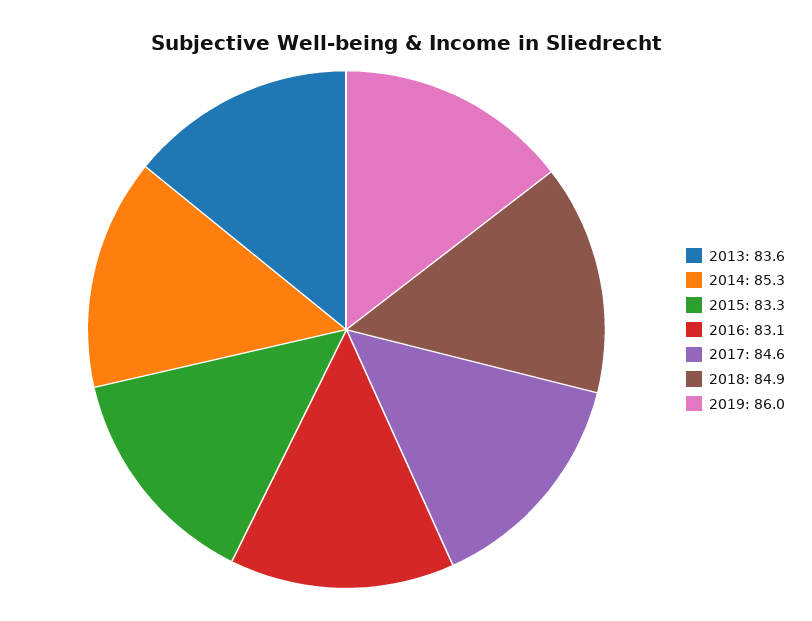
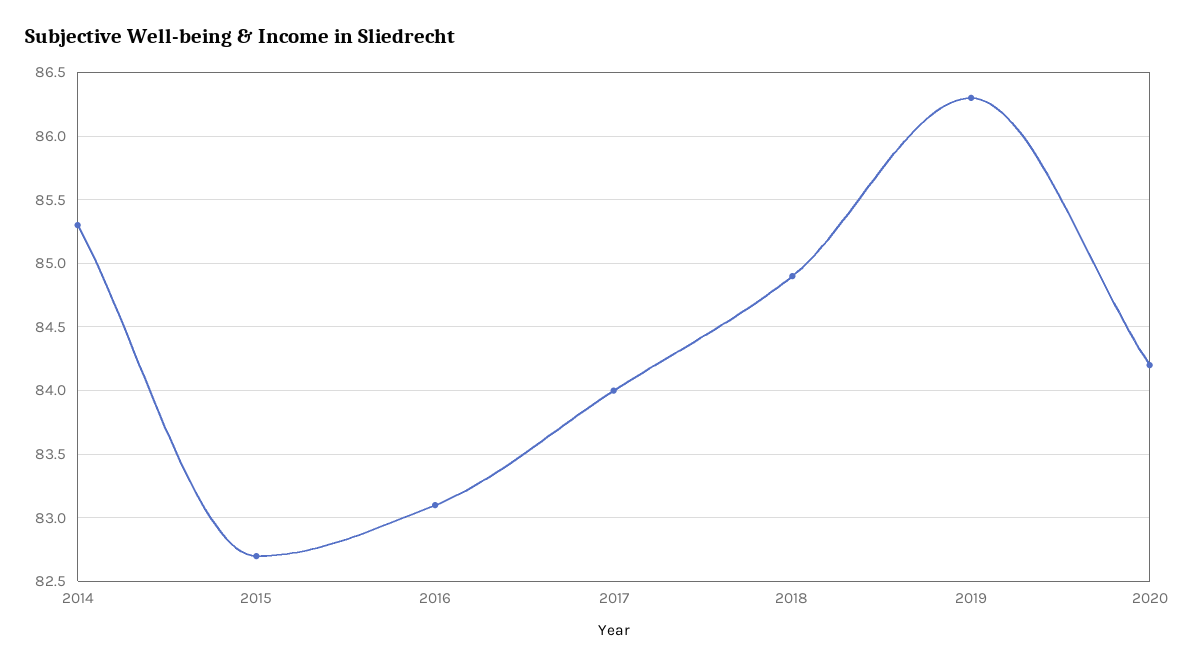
2013: 83.6 -> none
2015: 83.3 -> 82.7
2017: 84.6 -> 84
2019: 86 -> 86.3
2020: none -> 84.2

